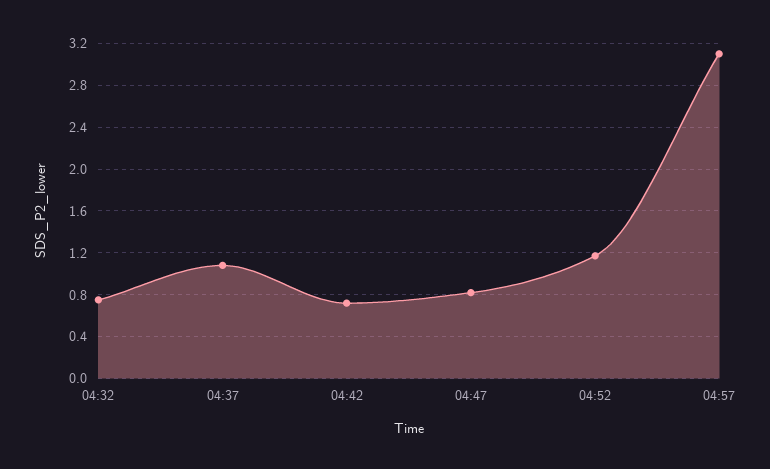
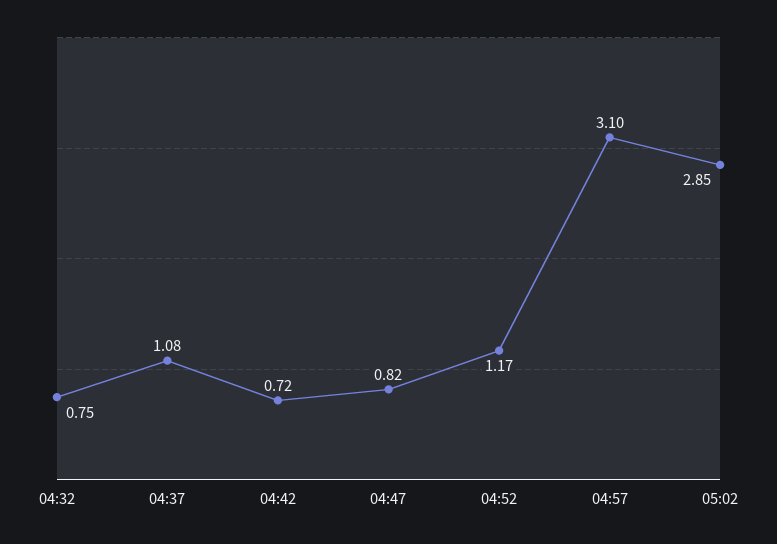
05:02: none -> 2.85

